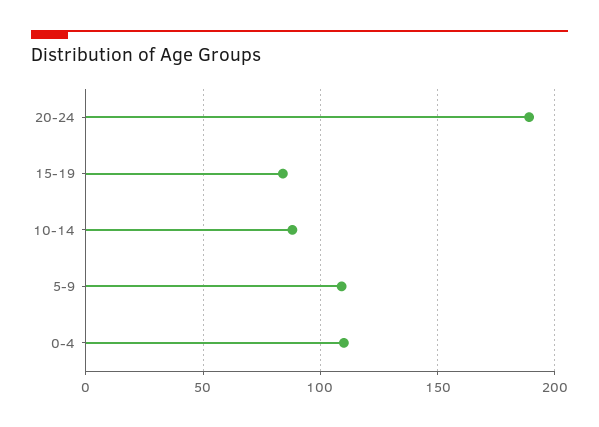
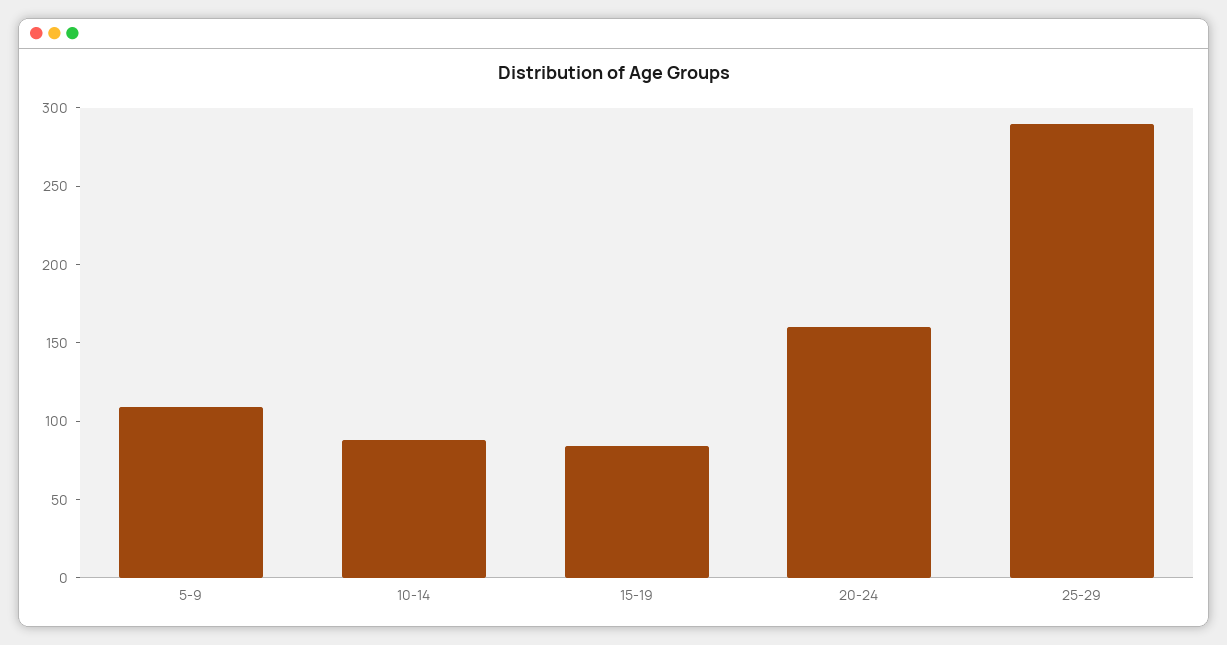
20-24: 190 -> 160
0-4: 110 -> none
25-29: none -> 290

